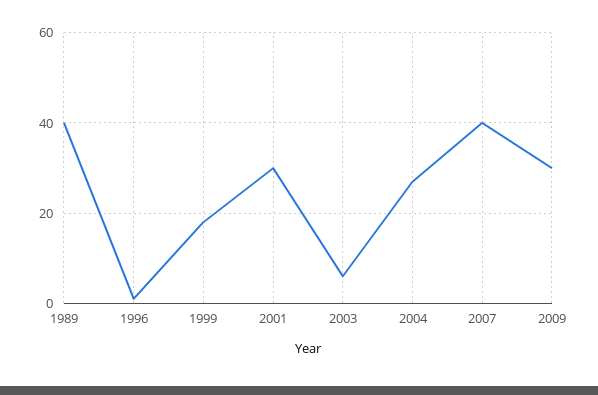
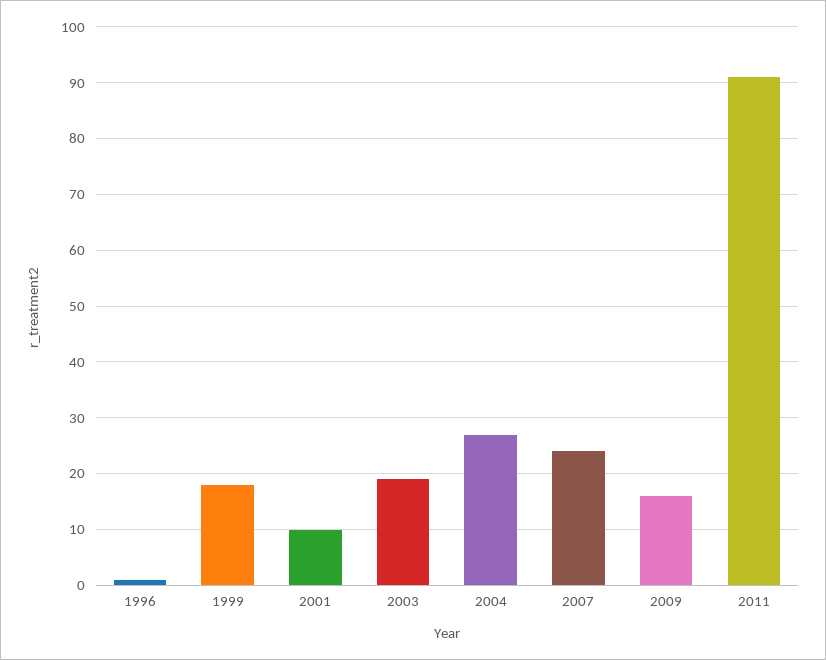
1989: 40 -> none
2001: 30 -> 10
2003: 5 -> 20
2007: 40 -> 25
2009: 30 -> 15
2011: none -> 90

